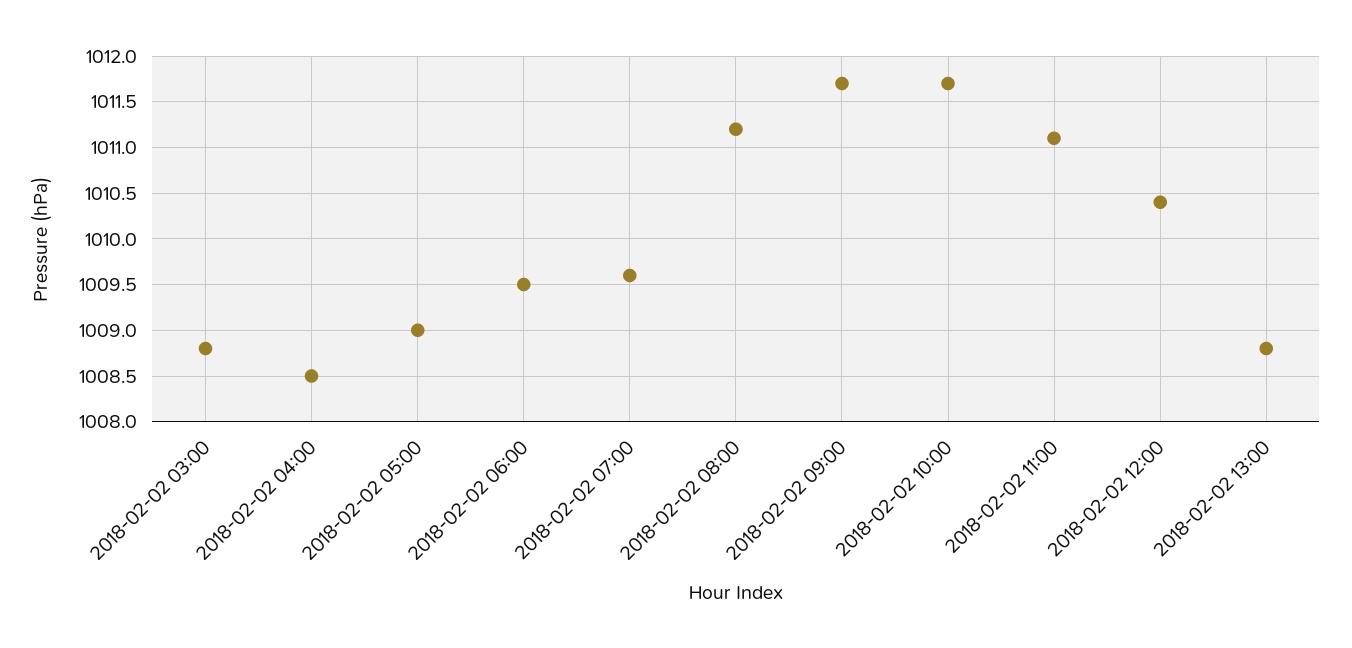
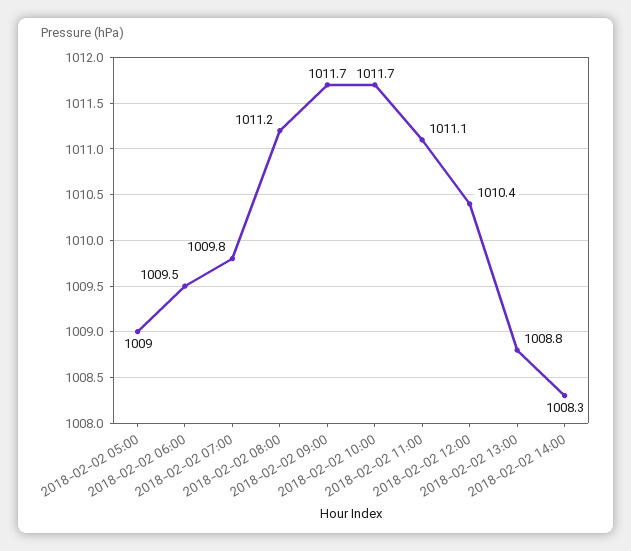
2018-02-02 03:00: 1008.8 -> none
2018-02-02 04:00: 1008.5 -> none
2018-02-02 07:00: 1009.6 -> 1009.8
2018-02-02 14:00: none -> 1008.3

